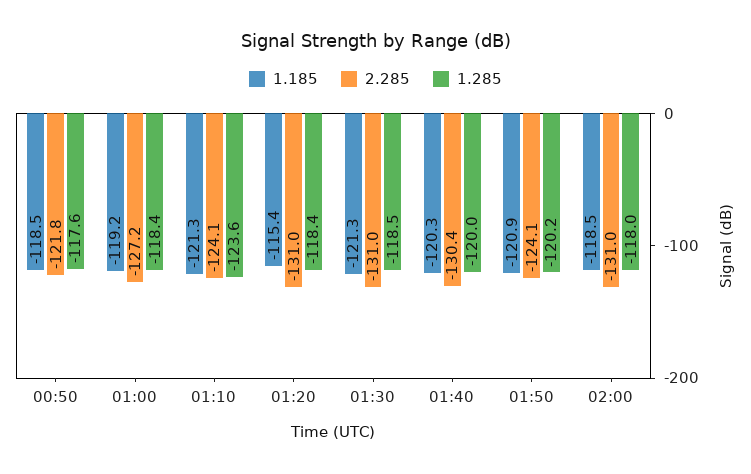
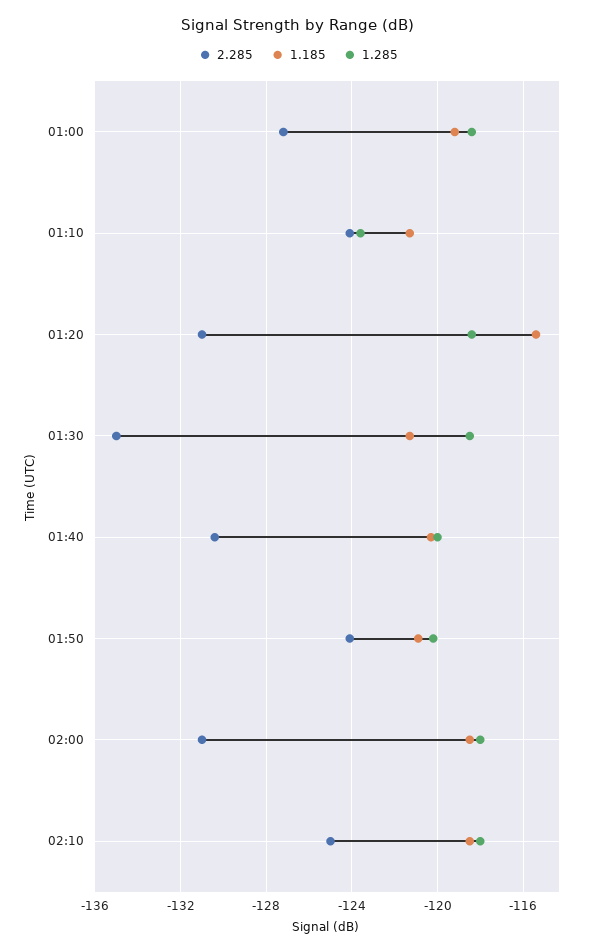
1.185, 00:50: -118.5 -> none
2.285, 00:50: -121.8 -> none
1.285, 00:50: -117.6 -> none
2.285, 01:30: -131 -> -135
2.285, 02:10: none -> -125
1.185, 02:10: none -> -118.5
1.285, 02:10: none -> -118

